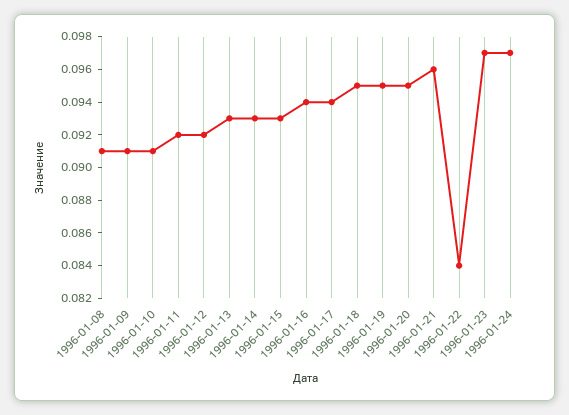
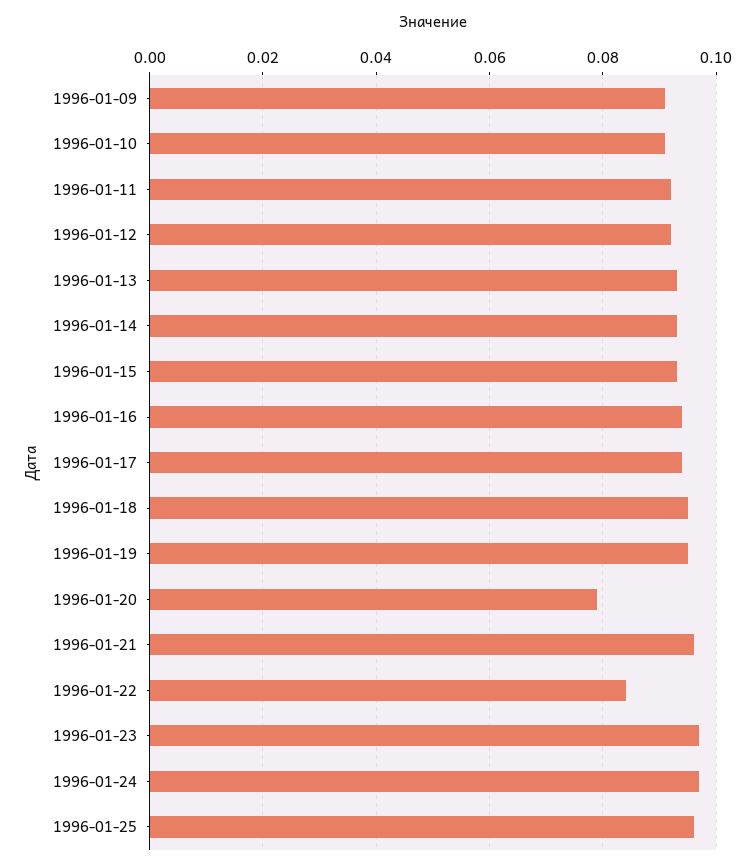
1996-01-08: 0.091 -> none
1996-01-20: 0.095 -> 0.08
1996-01-25: none -> 0.095

